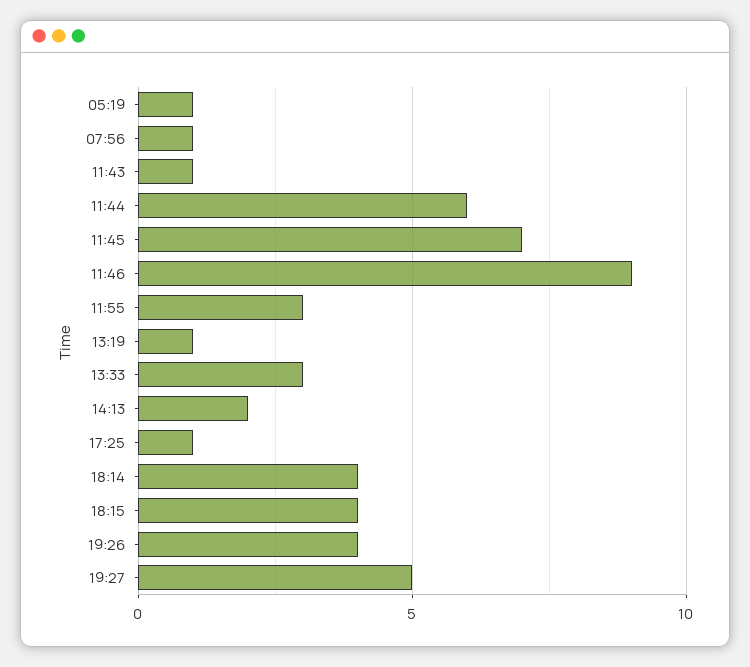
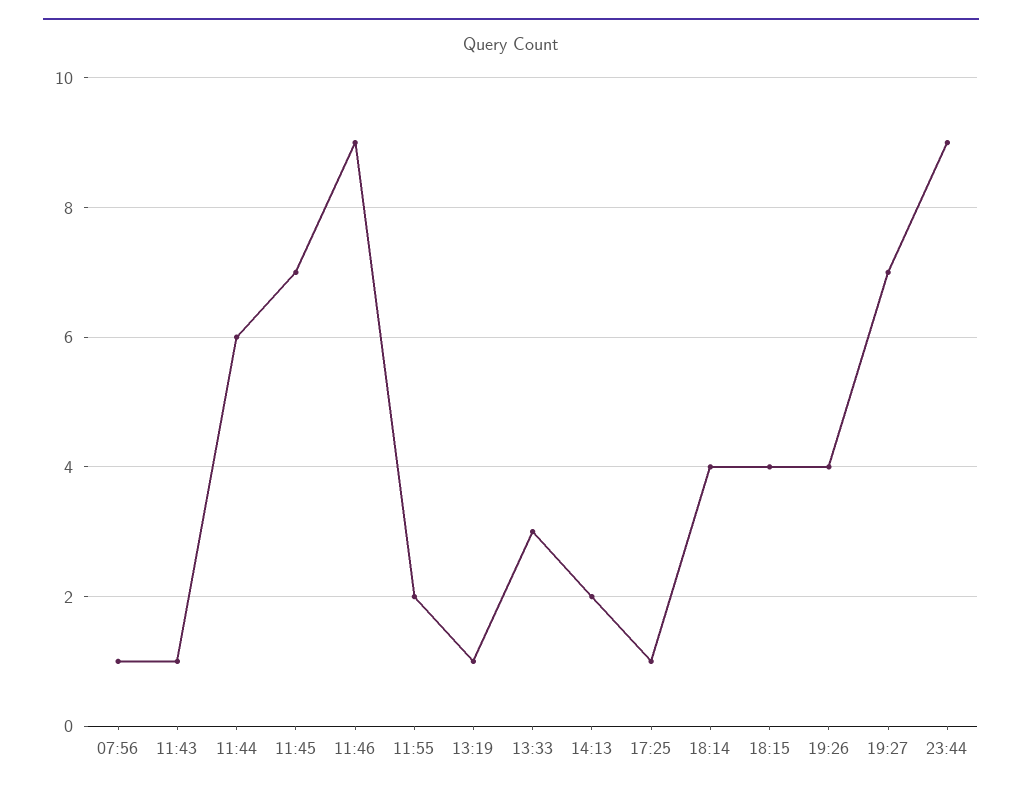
05:19: 1 -> none
11:55: 3 -> 2
19:27: 5 -> 7
23:44: none -> 9

